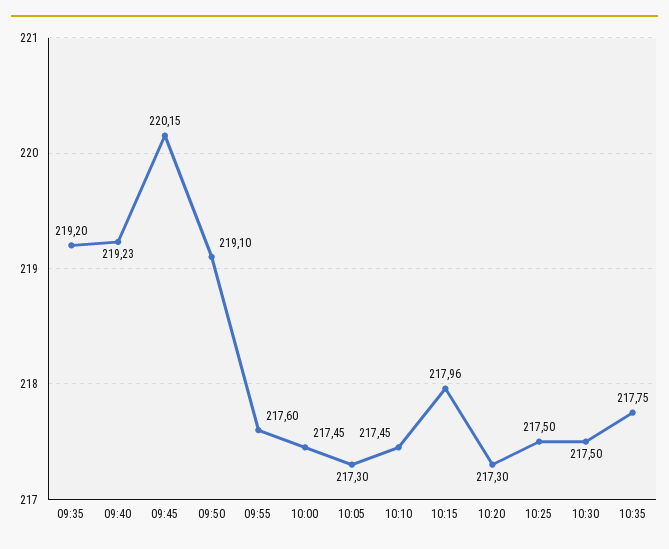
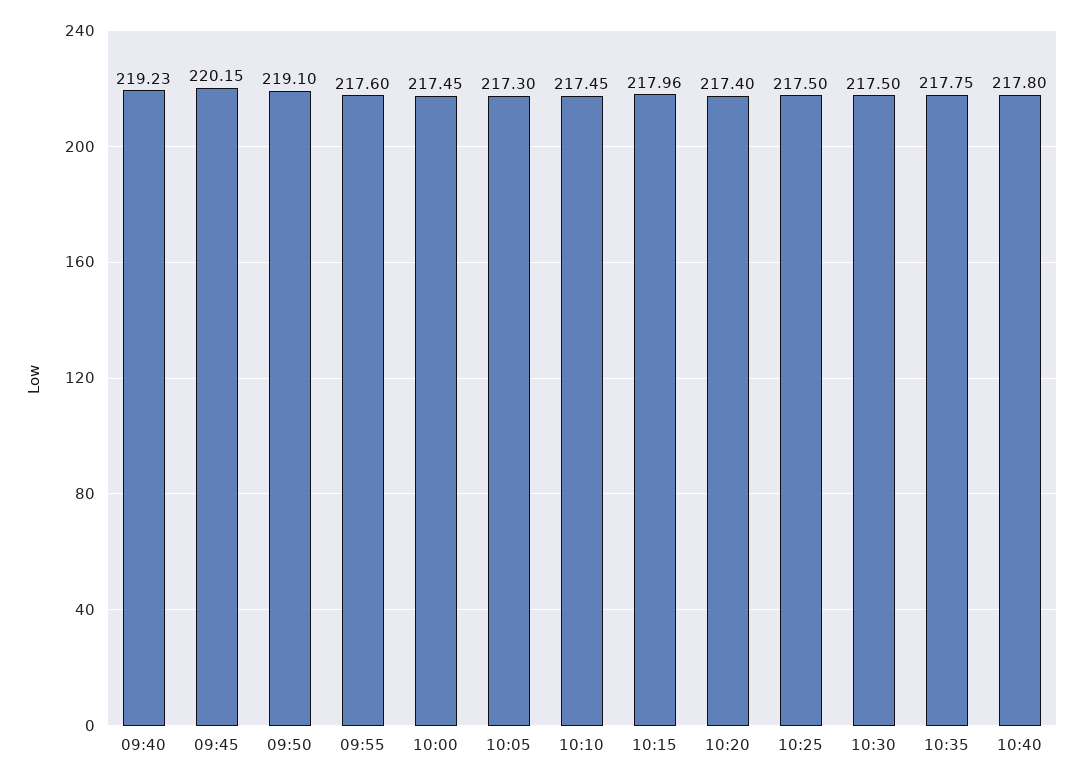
09:35: 219.2 -> none
10:20: 217.3 -> 217.4
10:40: none -> 217.8

